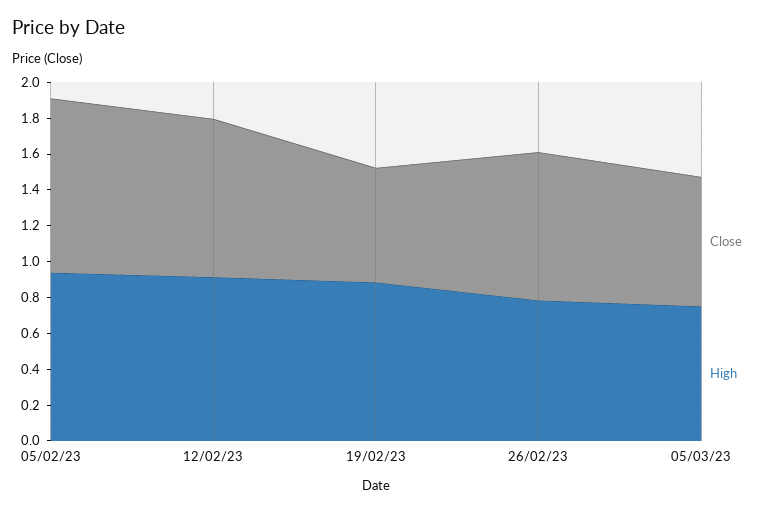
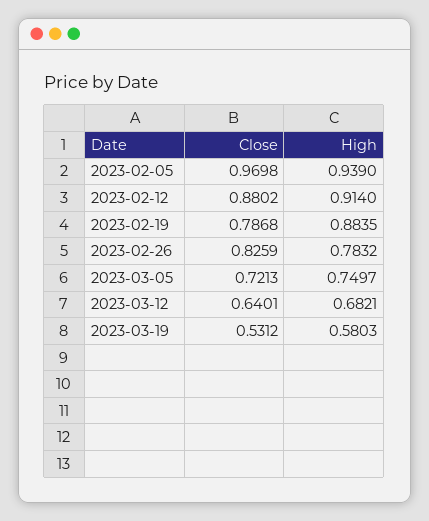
Close, 19/02/23: 0.65 -> 0.7868
Close, 2023-03-12: none -> 0.6401
High, 2023-03-12: none -> 0.6821
Close, 2023-03-19: none -> 0.5312
High, 2023-03-19: none -> 0.5803

